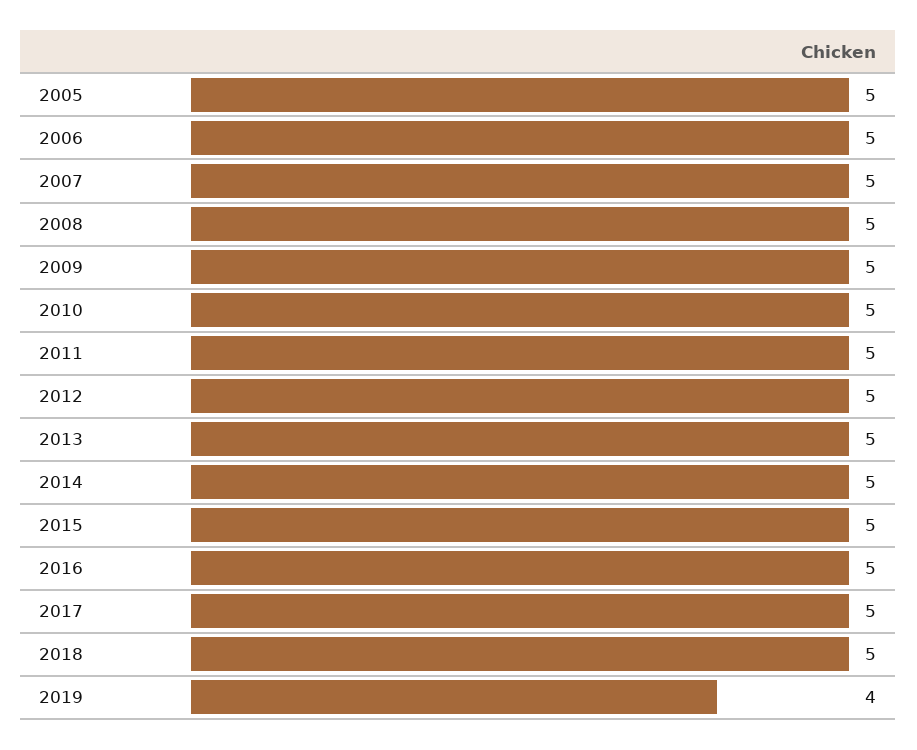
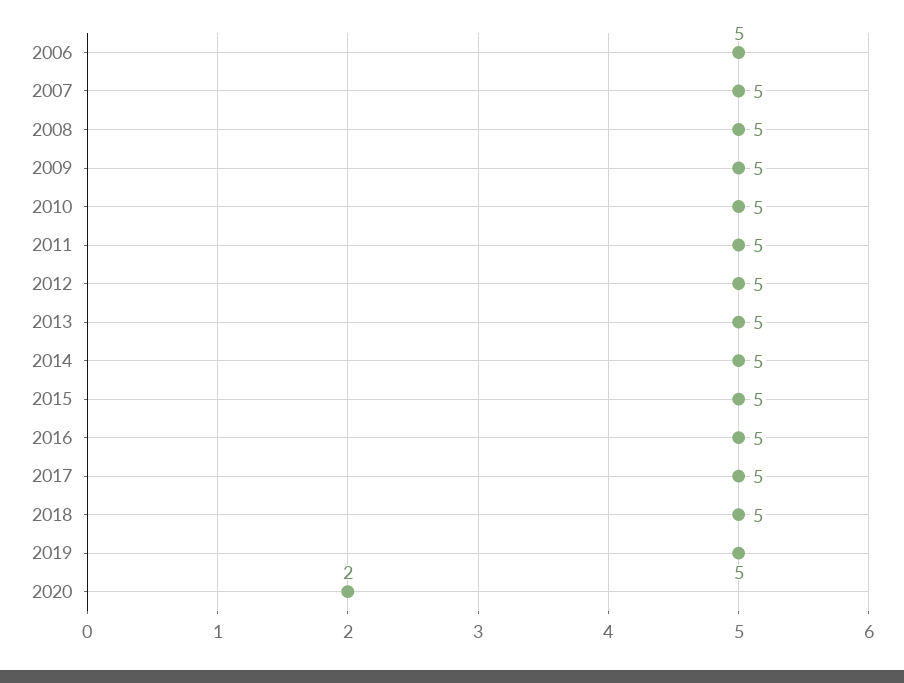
2005: 5 -> none
2019: 4 -> 5
2020: none -> 2

